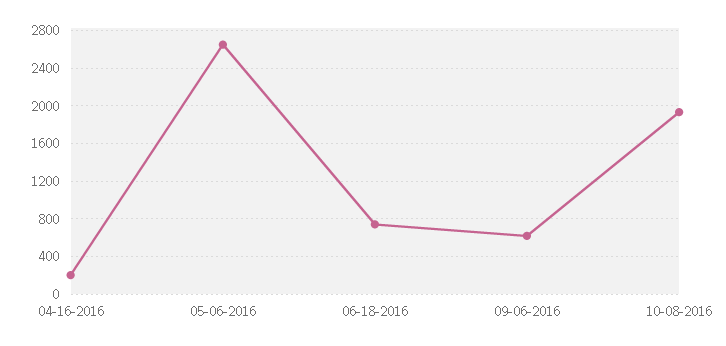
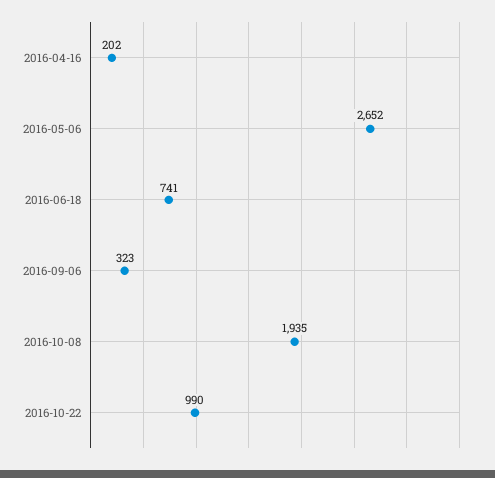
09-06-2016: 600 -> 323
2016-10-22: none -> 990

